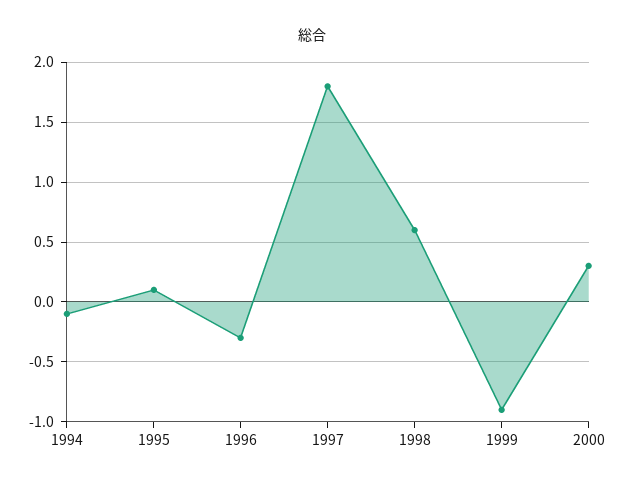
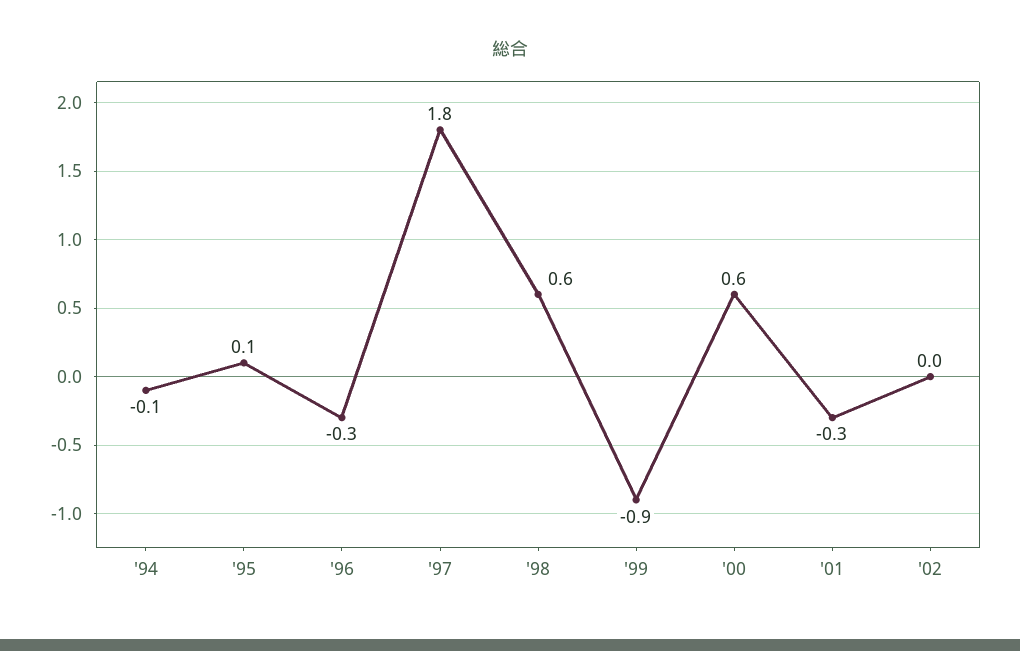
2000: 0.3 -> 0.6
'01: none -> -0.3
'02: none -> 0

